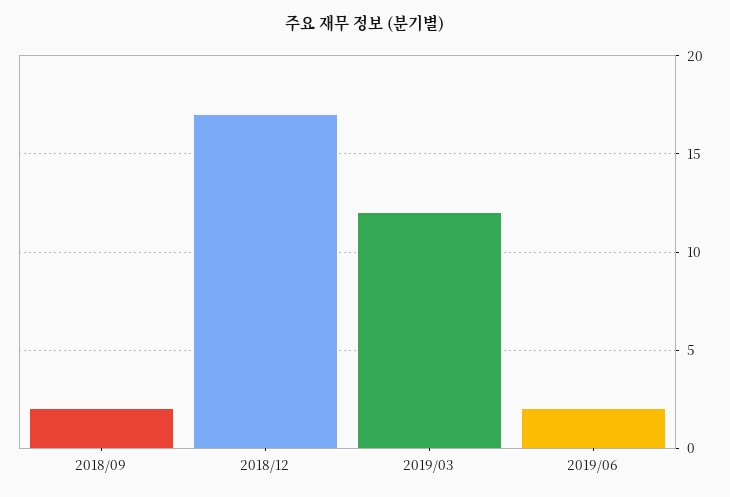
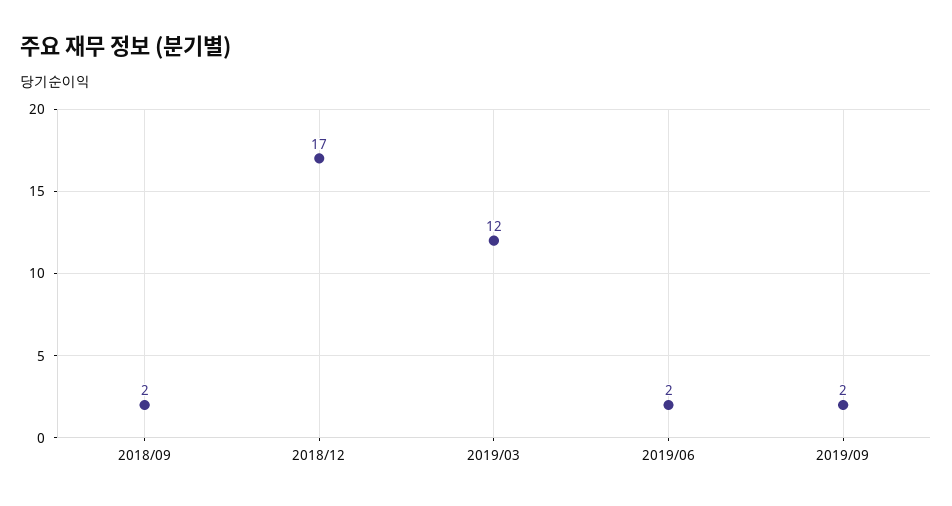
2019/09: none -> 2

